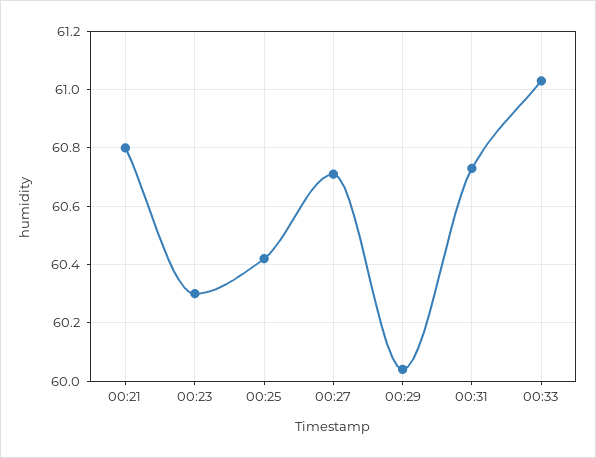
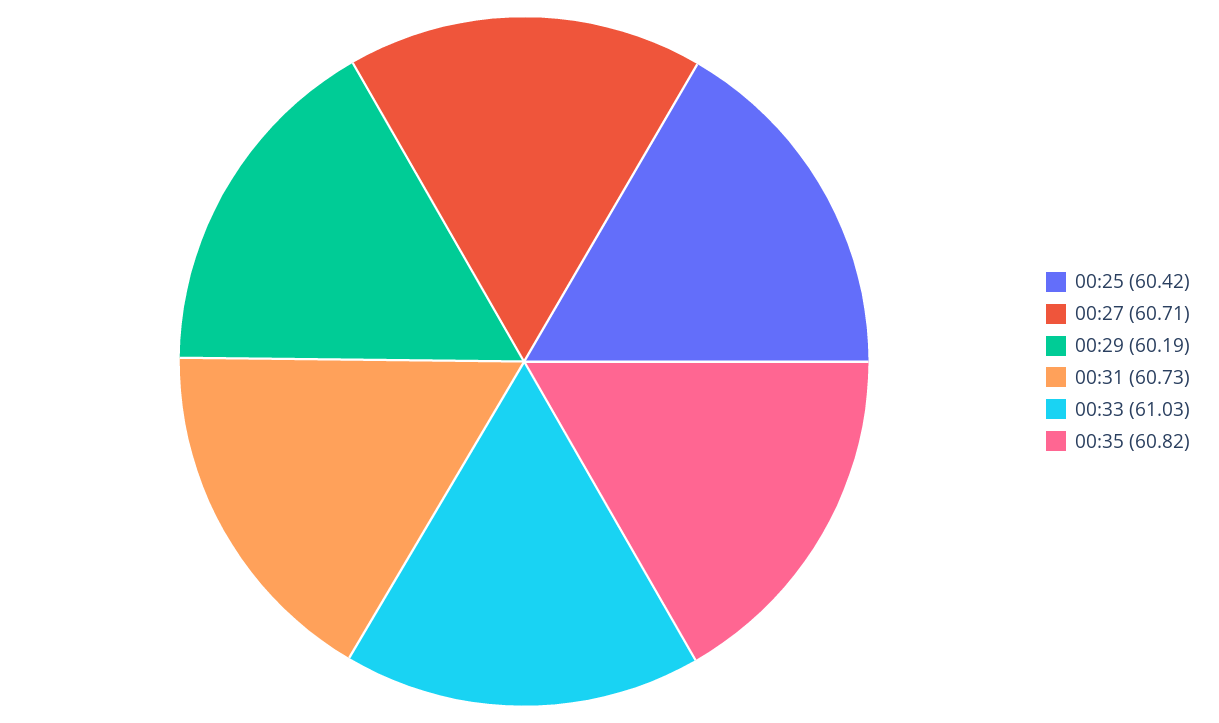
00:21: 60.8 -> none
00:23: 60.3 -> none
00:29: 60.05 -> 60.19
00:35: none -> 60.82

